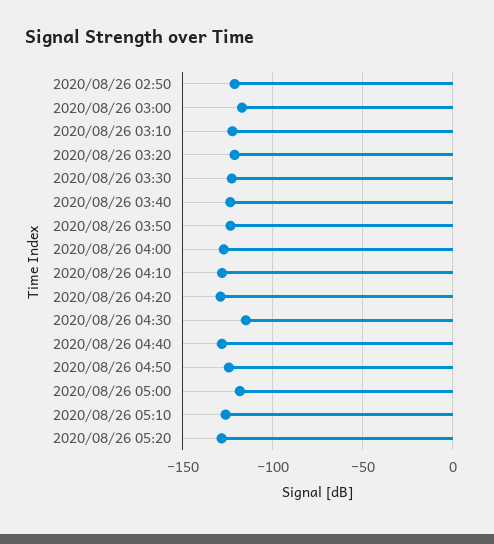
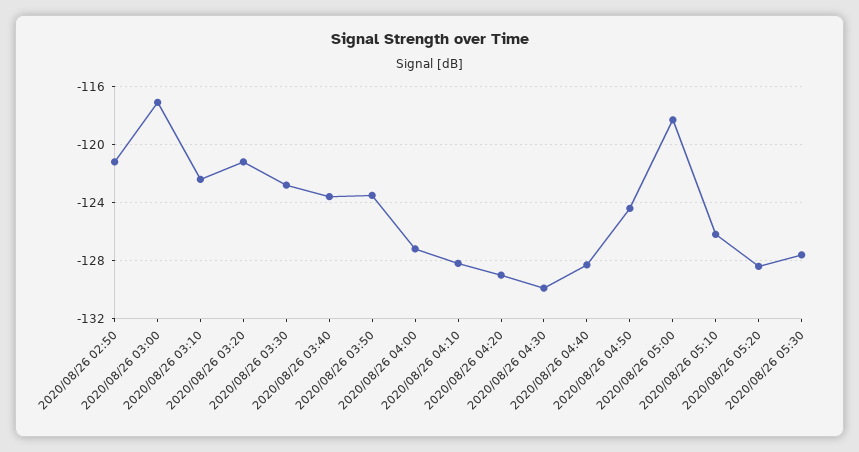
2020/08/26 04:30: -115 -> -130
2020/08/26 05:30: none -> -127.5

